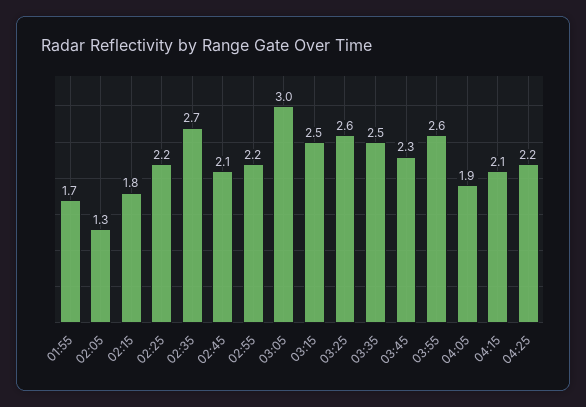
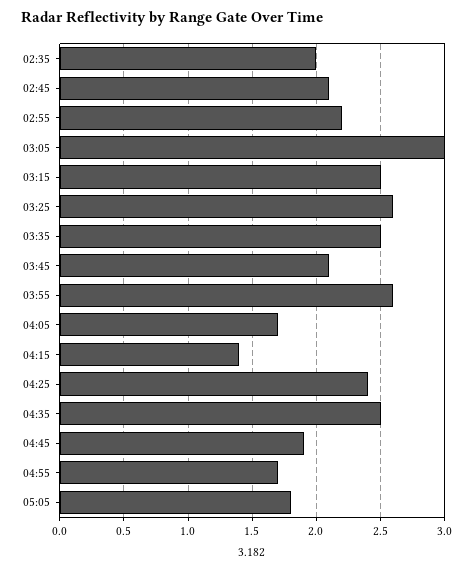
01:55: 1.7 -> none
02:05: 1.3 -> none
02:15: 1.8 -> none
02:25: 2.2 -> none
02:35: 2.7 -> 2
03:45: 2.3 -> 2.1
04:05: 1.9 -> 1.7
04:15: 2.1 -> 1.4
04:25: 2.2 -> 2.4
04:35: none -> 2.5
04:45: none -> 1.9
04:55: none -> 1.7
05:05: none -> 1.8

